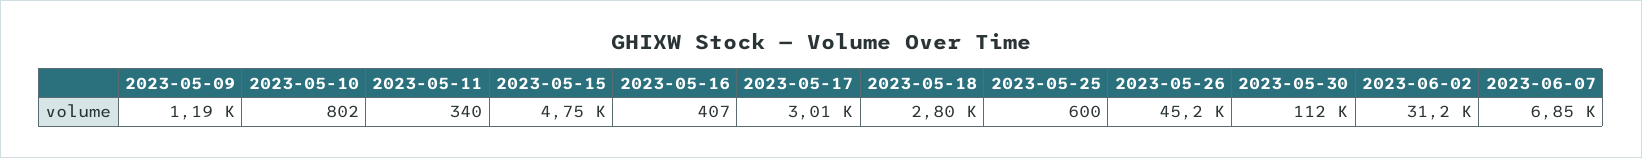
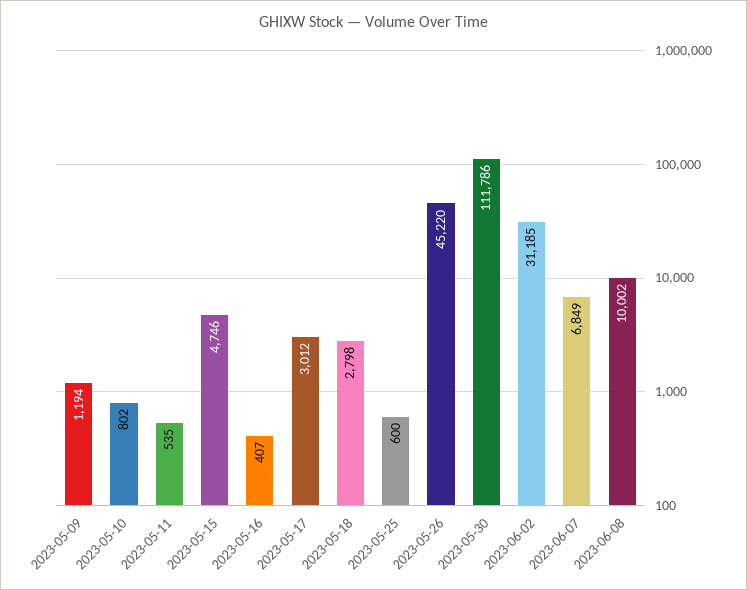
2023-05-11: 340 -> 535
2023-06-08: none -> 10002

